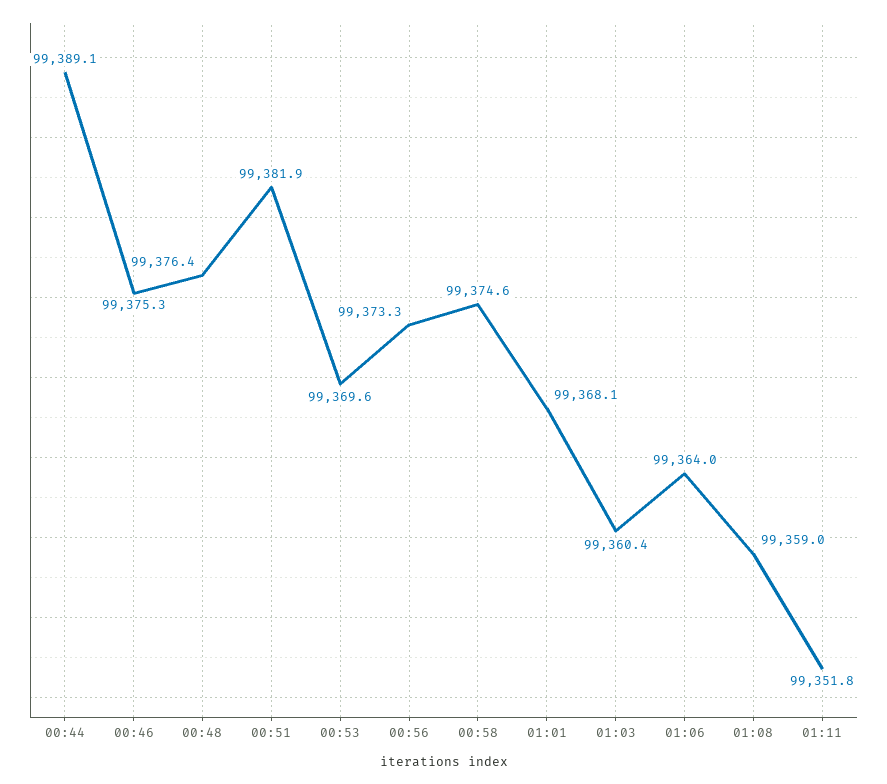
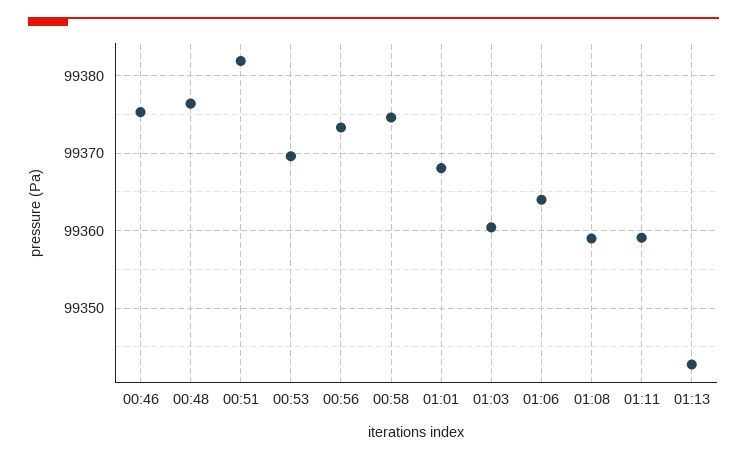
00:44: 99389.1 -> none
01:11: 99351.8 -> 99359
01:13: none -> 99343

